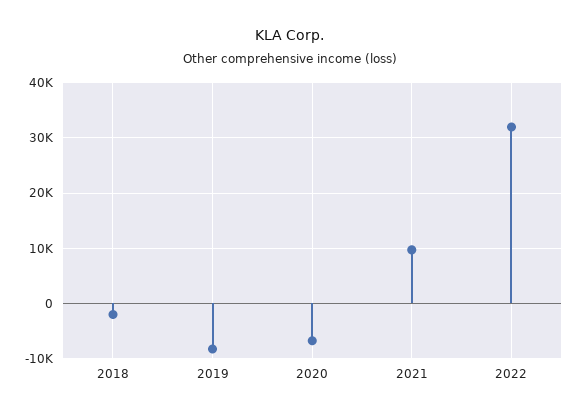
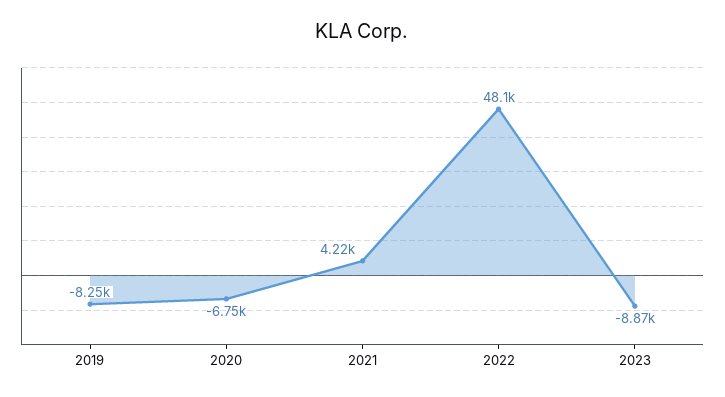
2018: -2000 -> none
2021: 10000 -> 4220
2022: 32000 -> 48100
2023: none -> -8870

